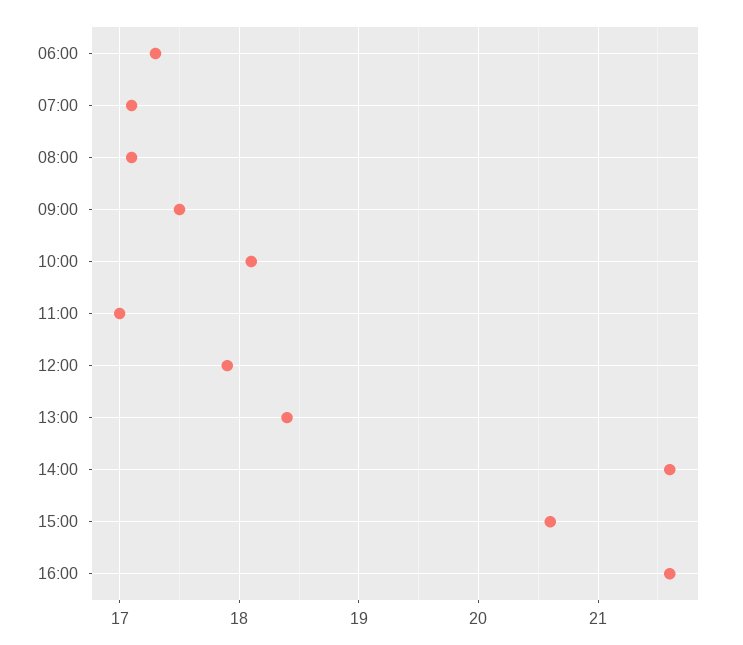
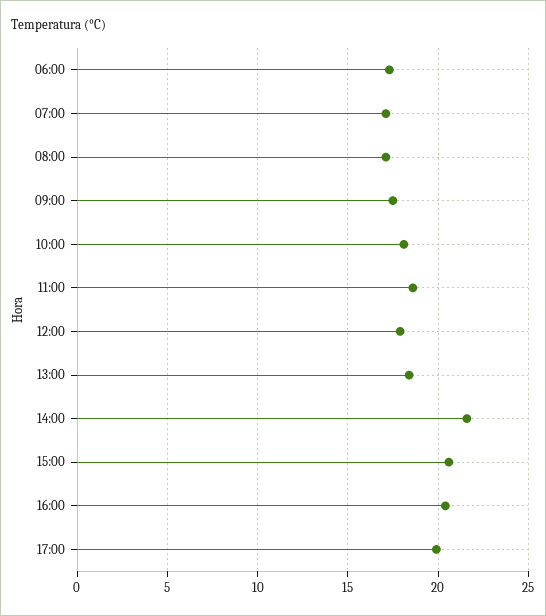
11:00: 17 -> 18.5
16:00: 21.6 -> 20.5
17:00: none -> 20

